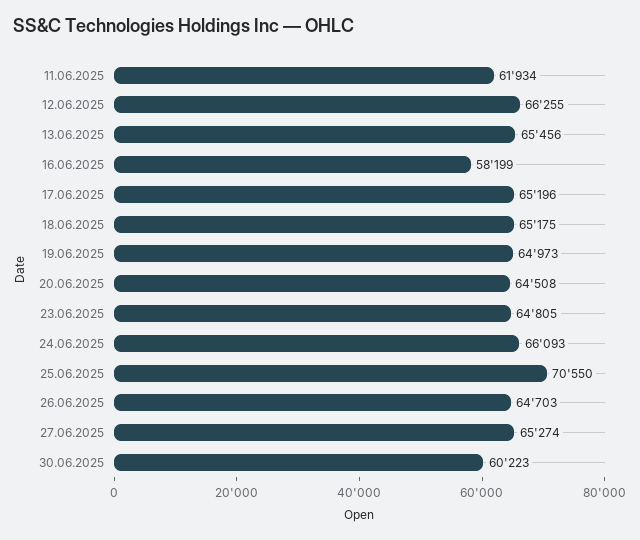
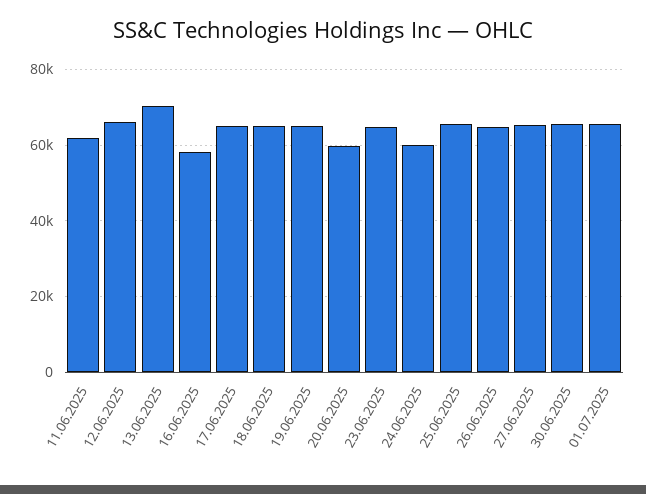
13.06.2025: 65456 -> 70000
20.06.2025: 64508 -> 60000
24.06.2025: 66093 -> 60000
25.06.2025: 70550 -> 66000
30.06.2025: 60223 -> 66000
01.07.2025: none -> 66000

